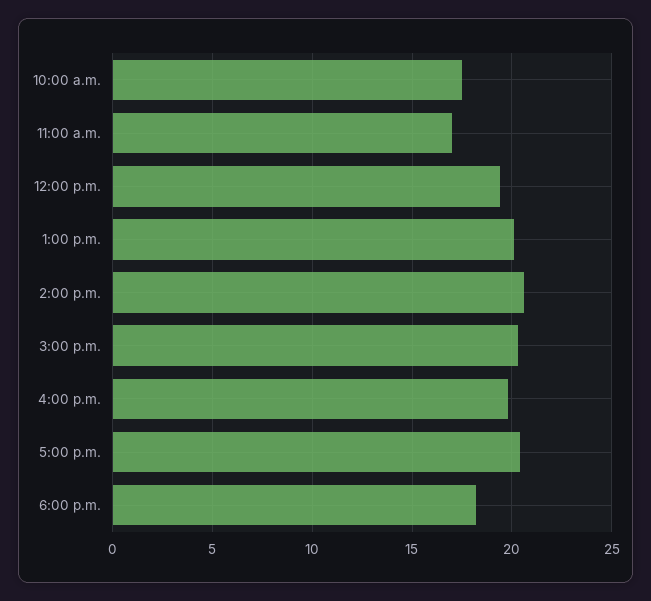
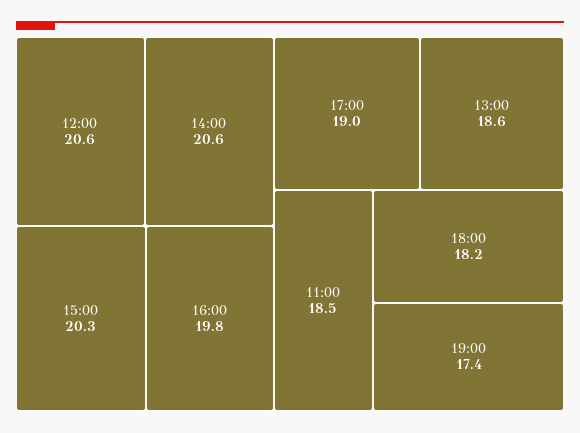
10:00 a.m.: 17.5 -> none
11:00 a.m.: 17 -> 18.5
12:00 p.m.: 19.5 -> 20.6
1:00 p.m.: 20 -> 18.6
5:00 p.m.: 20.5 -> 19
19:00: none -> 17.4

